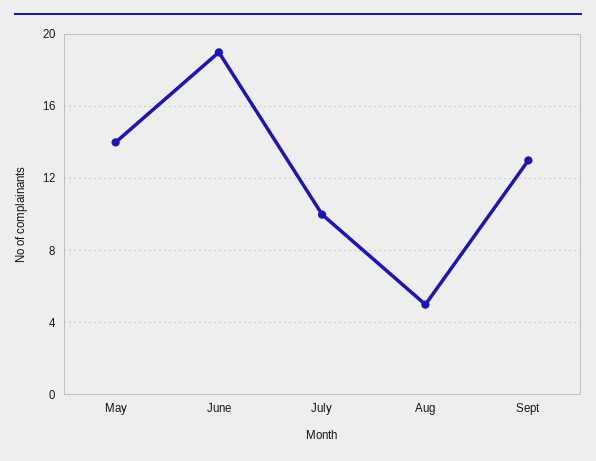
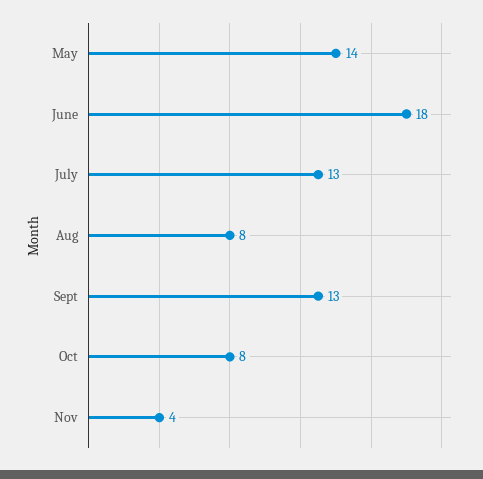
June: 19 -> 18
July: 10 -> 13
Aug: 5 -> 8
Oct: none -> 8
Nov: none -> 4

